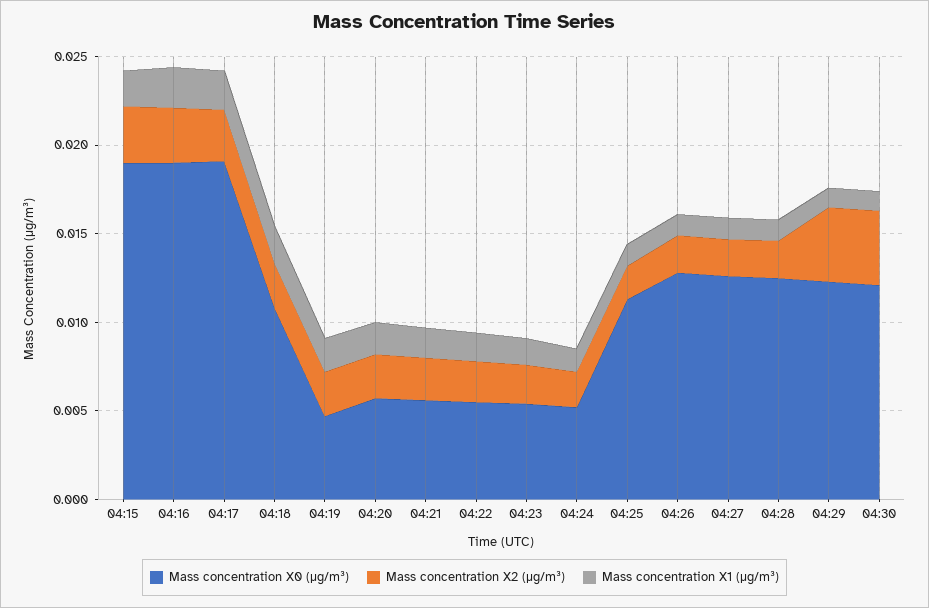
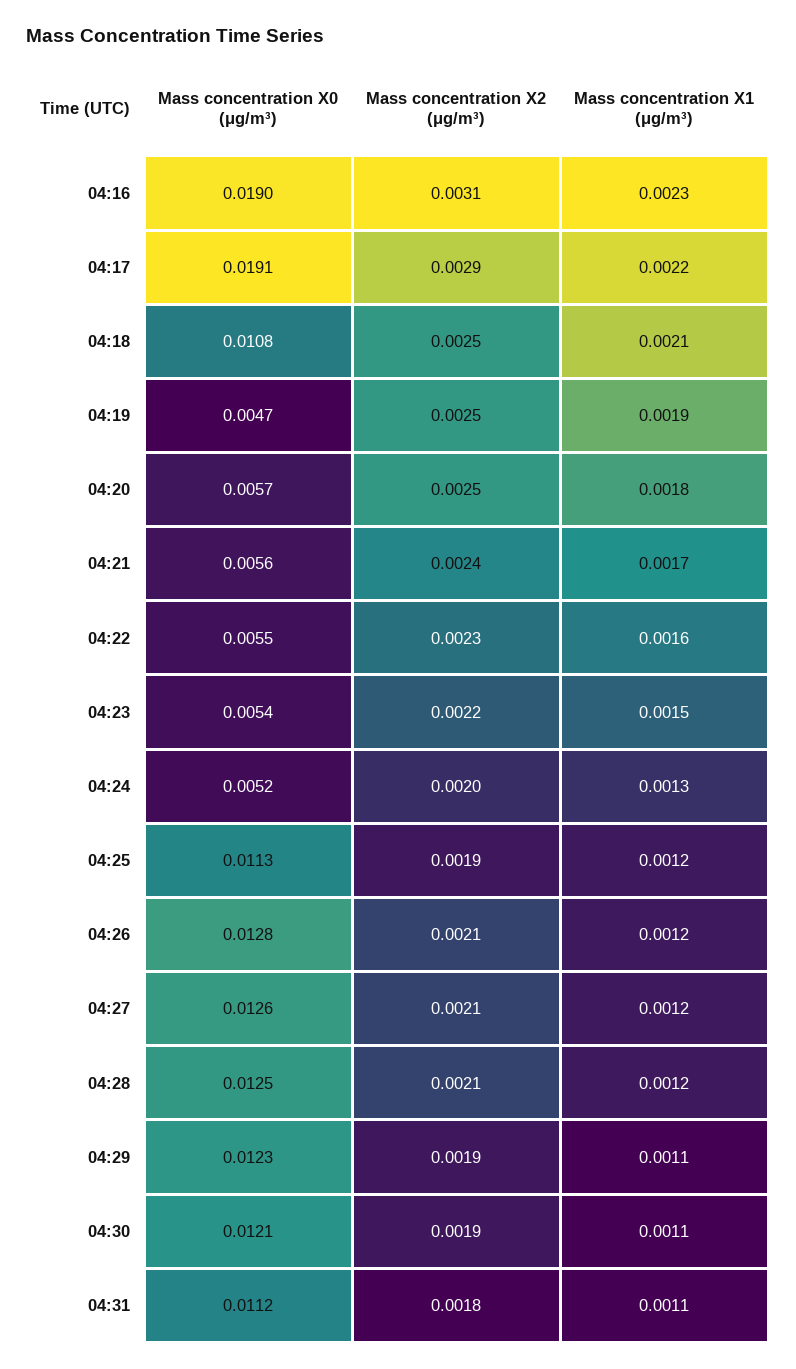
Mass concentration X0 (μg/m³), 04:15: 0.019 -> none
Mass concentration X2 (μg/m³), 04:15: 0.003 -> none
Mass concentration X1 (μg/m³), 04:15: 0.002 -> none
Mass concentration X2 (μg/m³), 04:29: 0.004 -> 0.0019
Mass concentration X2 (μg/m³), 04:30: 0.004 -> 0.0019
Mass concentration X0 (μg/m³), 04:31: none -> 0.0112
Mass concentration X2 (μg/m³), 04:31: none -> 0.0018
Mass concentration X1 (μg/m³), 04:31: none -> 0.0011

